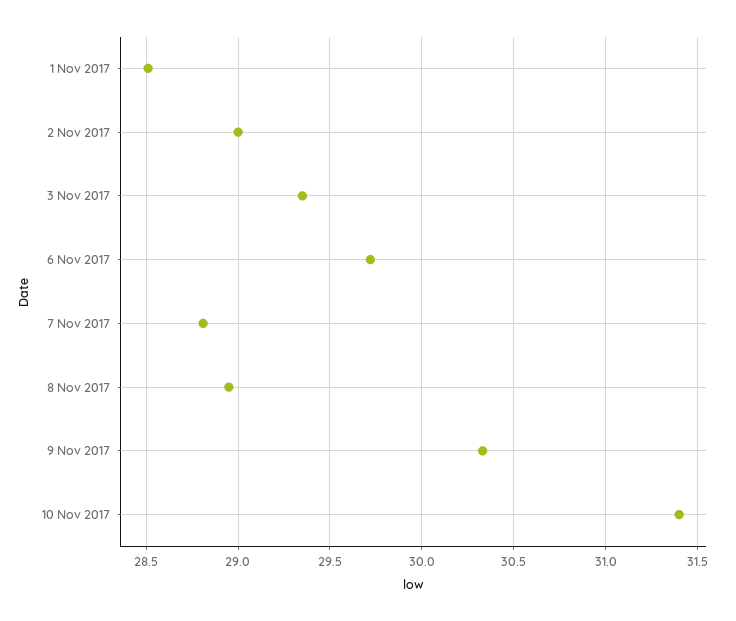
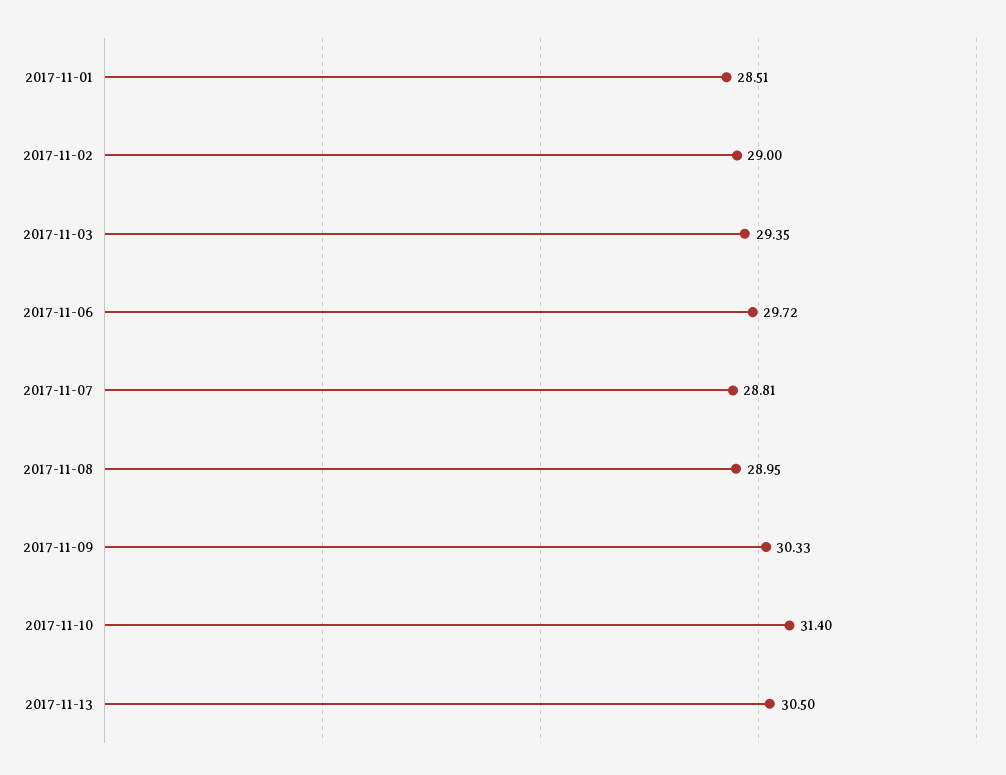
2017-11-13: none -> 30.5

